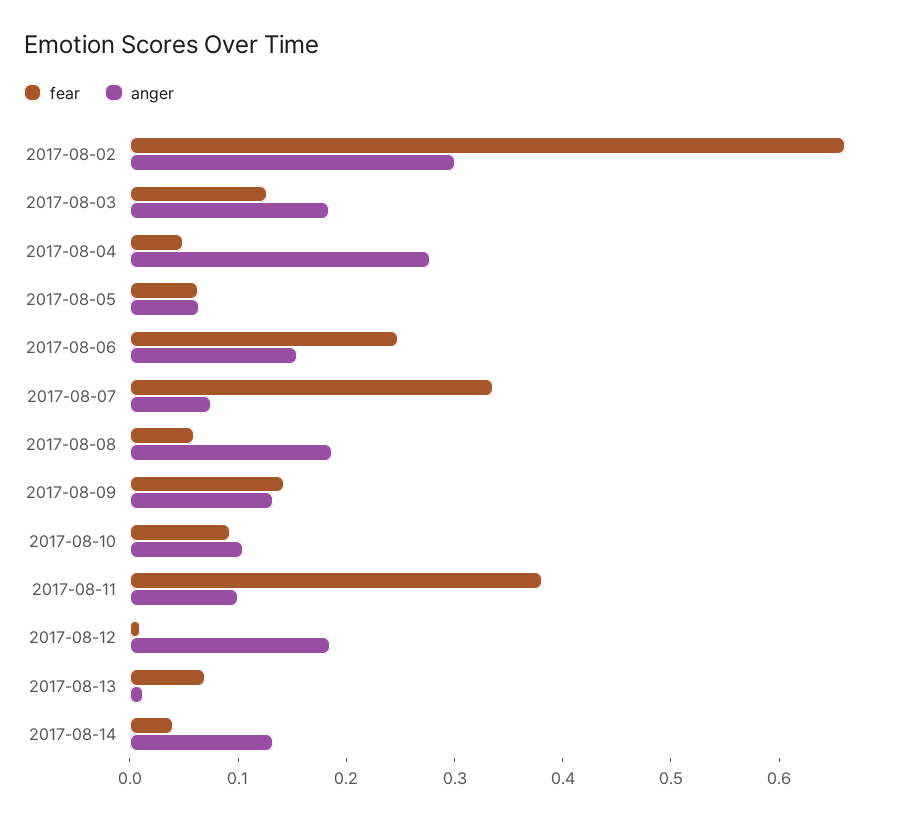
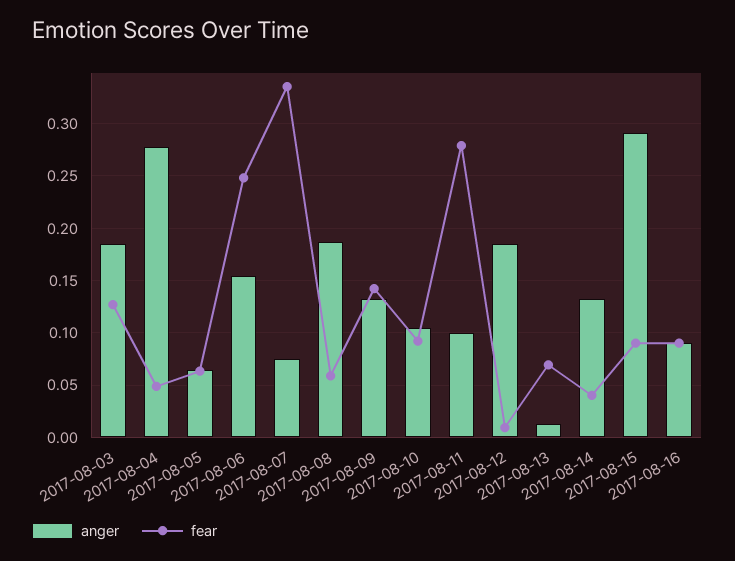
fear, 2017-08-02: 0.66 -> none
anger, 2017-08-02: 0.3 -> none
fear, 2017-08-11: 0.38 -> 0.28
anger, 2017-08-15: none -> 0.29
fear, 2017-08-15: none -> 0.09
anger, 2017-08-16: none -> 0.09
fear, 2017-08-16: none -> 0.09

